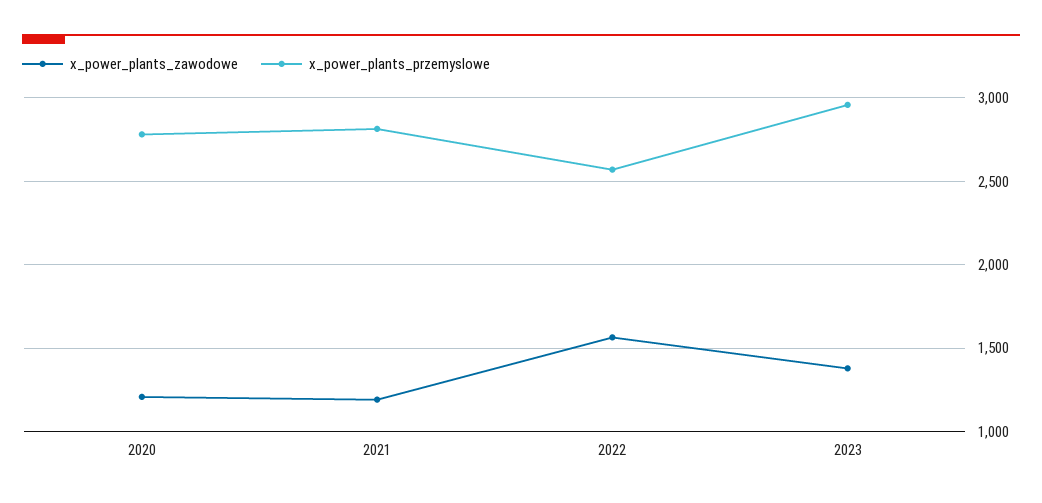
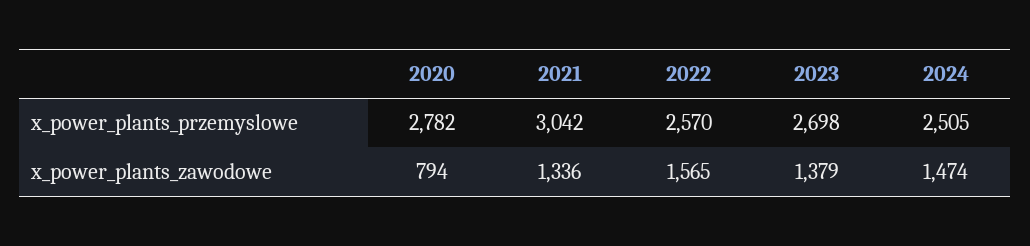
x_power_plants_zawodowe, 2020: 1200 -> 794
x_power_plants_zawodowe, 2021: 1200 -> 1336
x_power_plants_przemyslowe, 2021: 2800 -> 3042
x_power_plants_przemyslowe, 2023: 2950 -> 2698
x_power_plants_przemyslowe, 2024: none -> 2505
x_power_plants_zawodowe, 2024: none -> 1474

